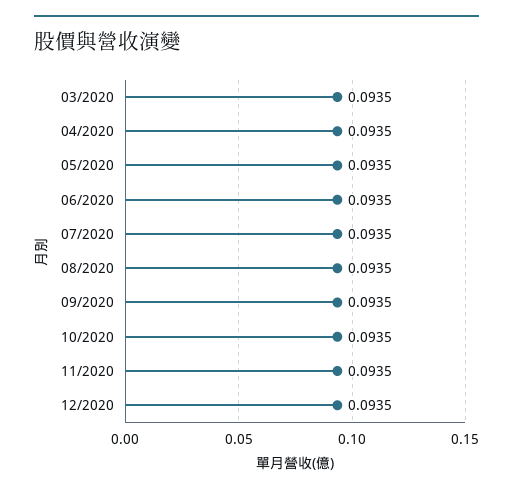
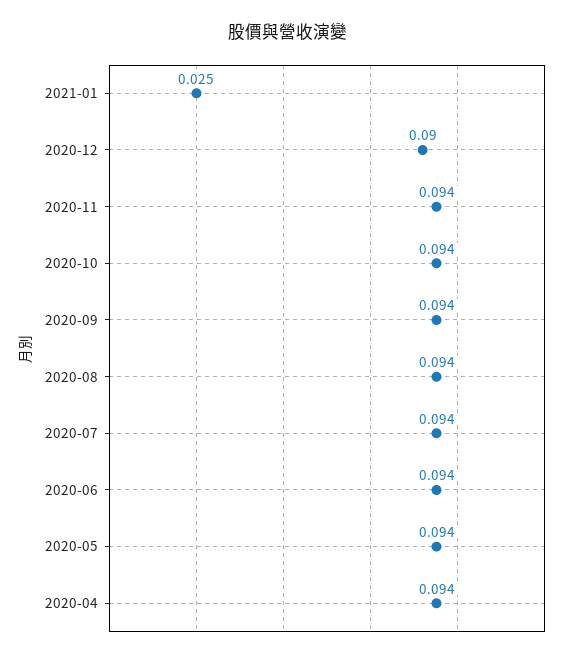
03/2020: 0.0935 -> none
12/2020: 0.0935 -> 0.09
2021-01: none -> 0.025

